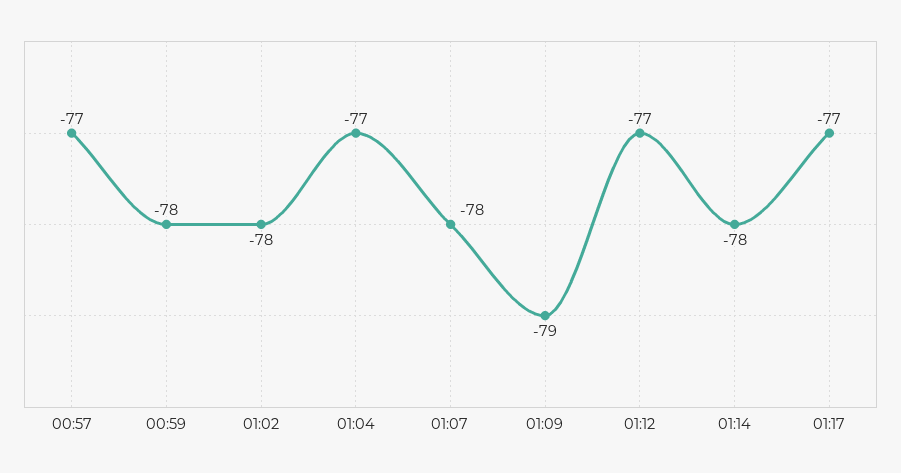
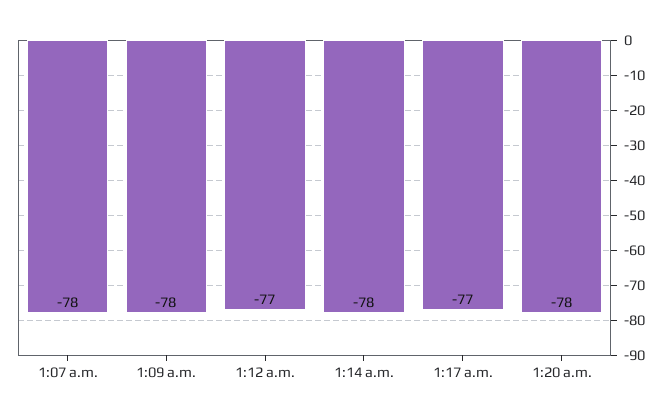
00:57: -77 -> none
00:59: -78 -> none
01:02: -78 -> none
01:04: -77 -> none
01:09: -79 -> -78
1:20 a.m.: none -> -78

